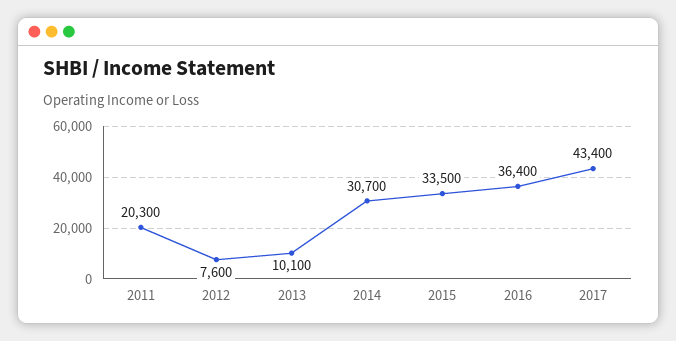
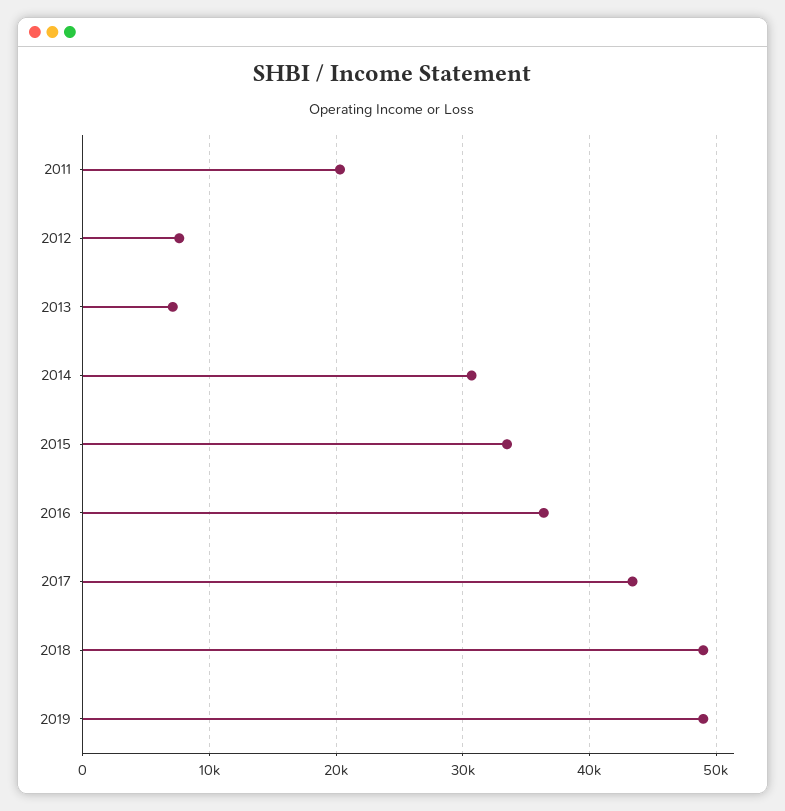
2013: 10100 -> 7000
2018: none -> 49000
2019: none -> 49000

